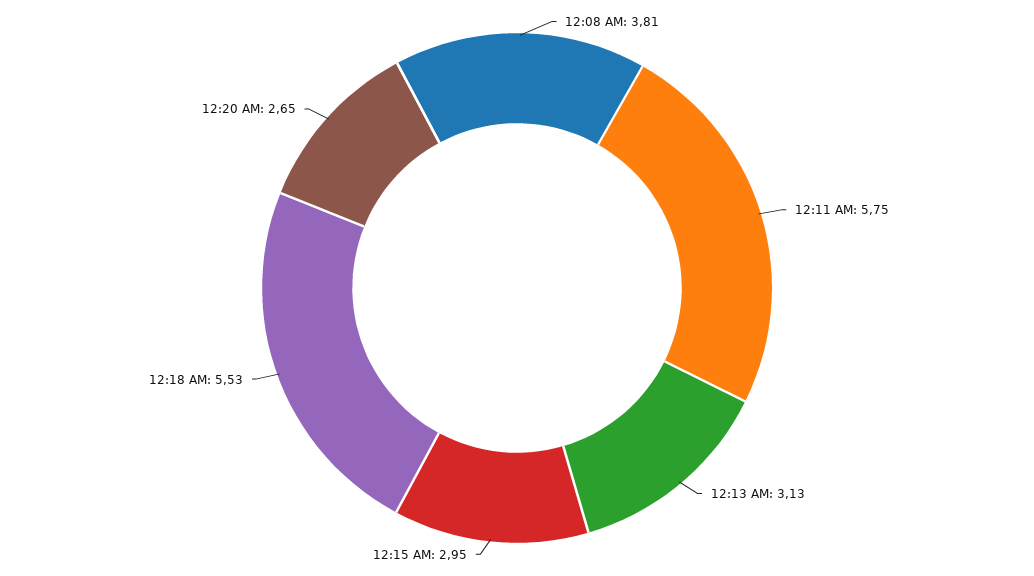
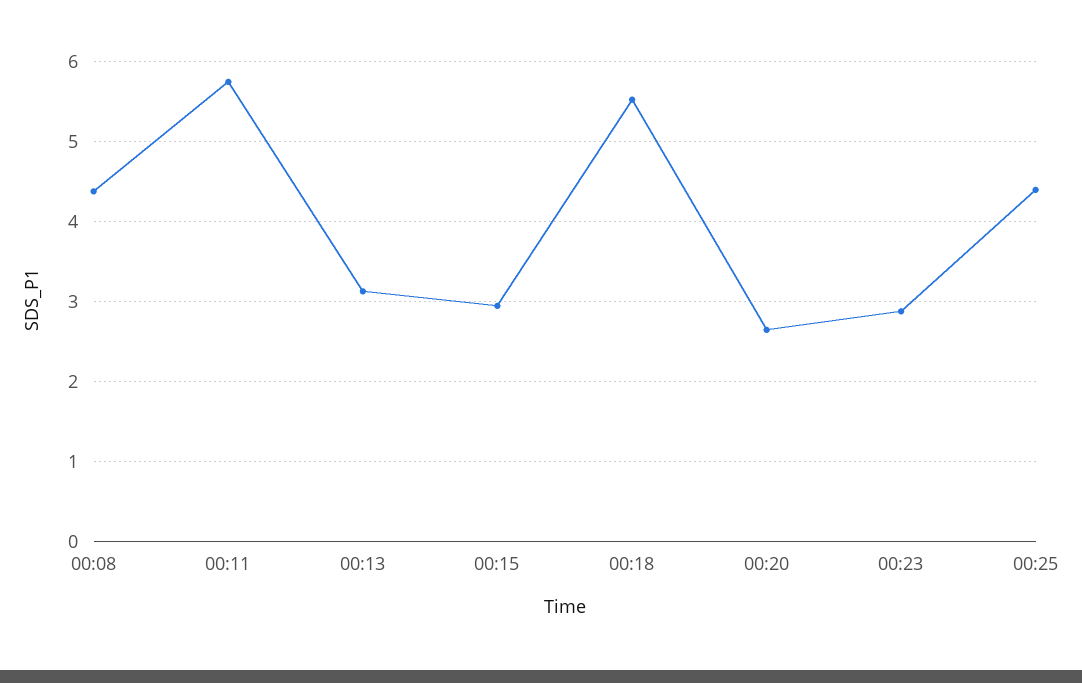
12:08 AM: 3.81 -> 4.4
00:23: none -> 2.9
00:25: none -> 4.4

